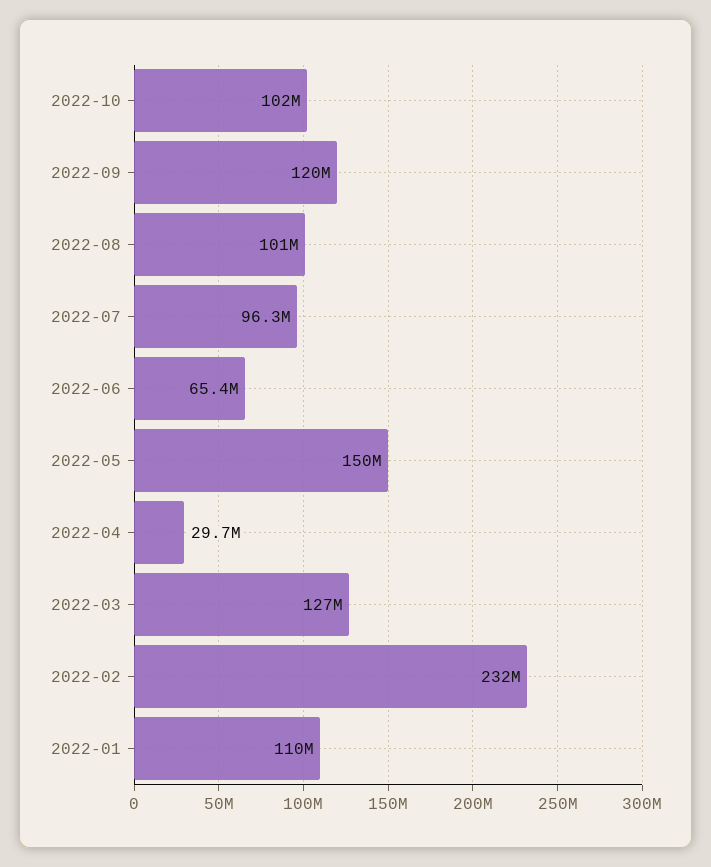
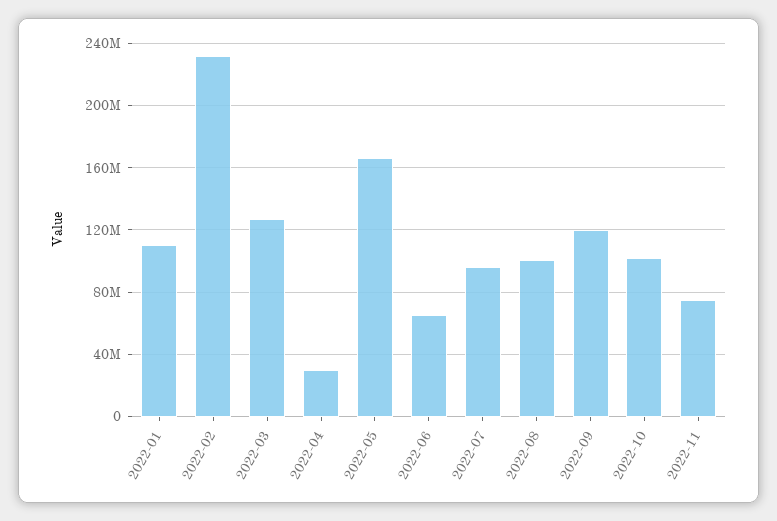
2022-05: 150000000 -> 165000000
2022-11: none -> 75000000

